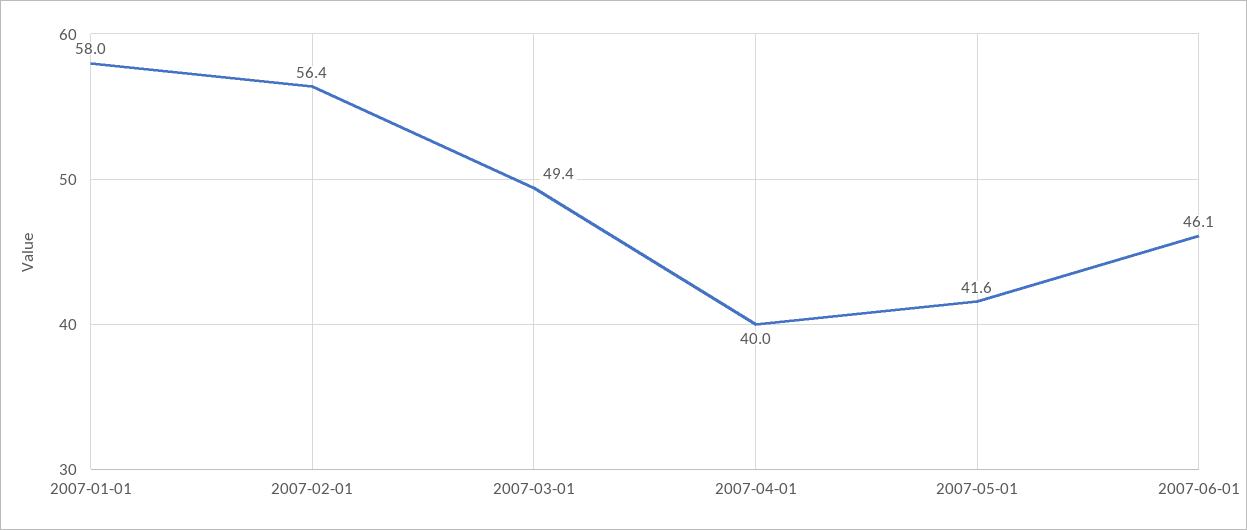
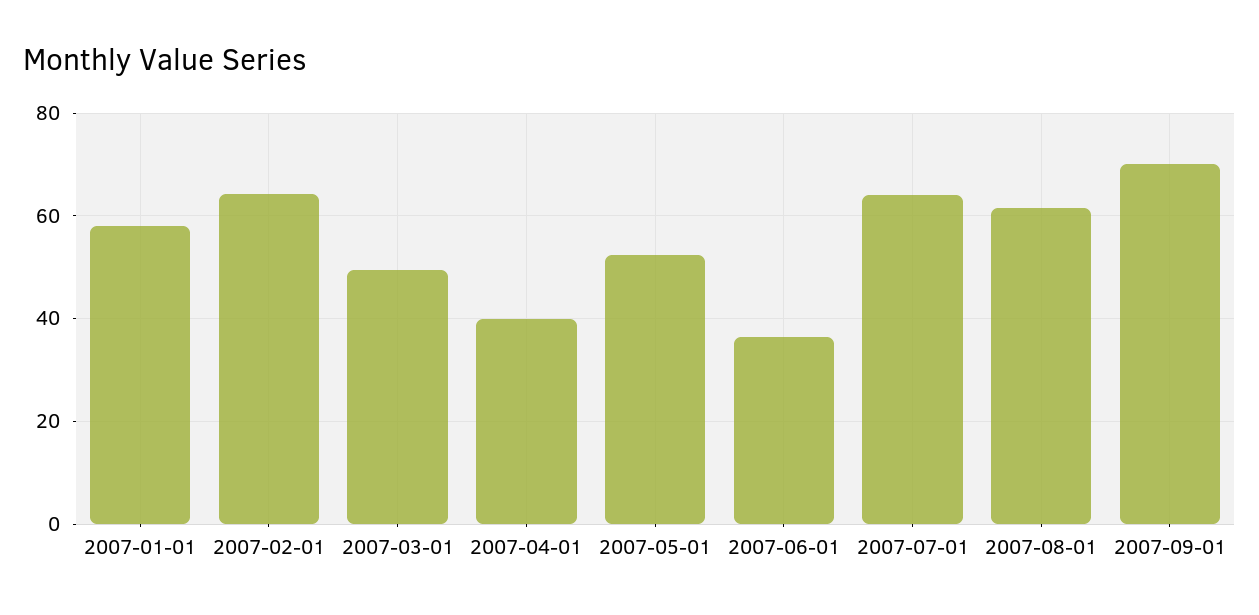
2007-02-01: 56.4 -> 64
2007-05-01: 41.6 -> 52
2007-06-01: 46.1 -> 36
2007-07-01: none -> 64
2007-08-01: none -> 62
2007-09-01: none -> 70

